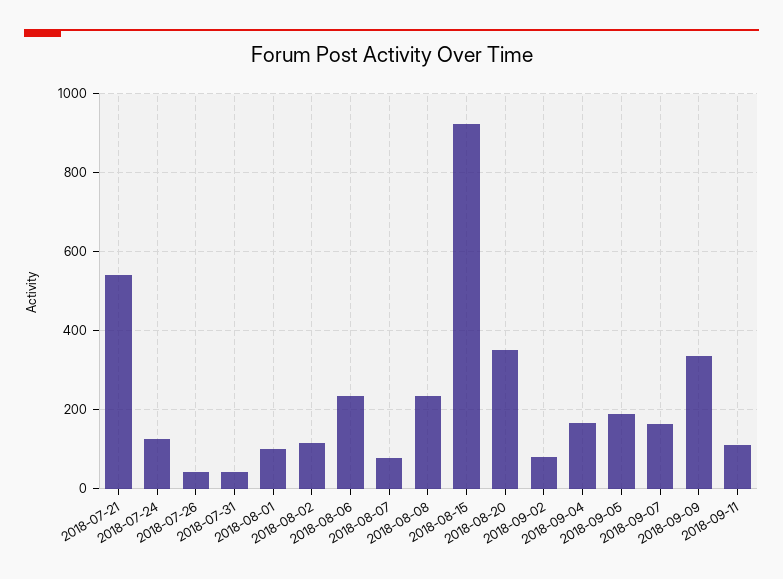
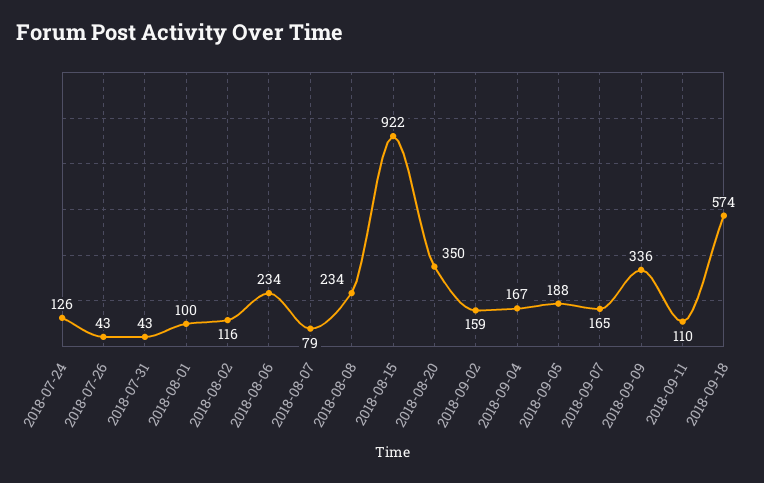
2018-07-21: 540 -> none
2018-09-02: 80 -> 159
2018-09-18: none -> 574

